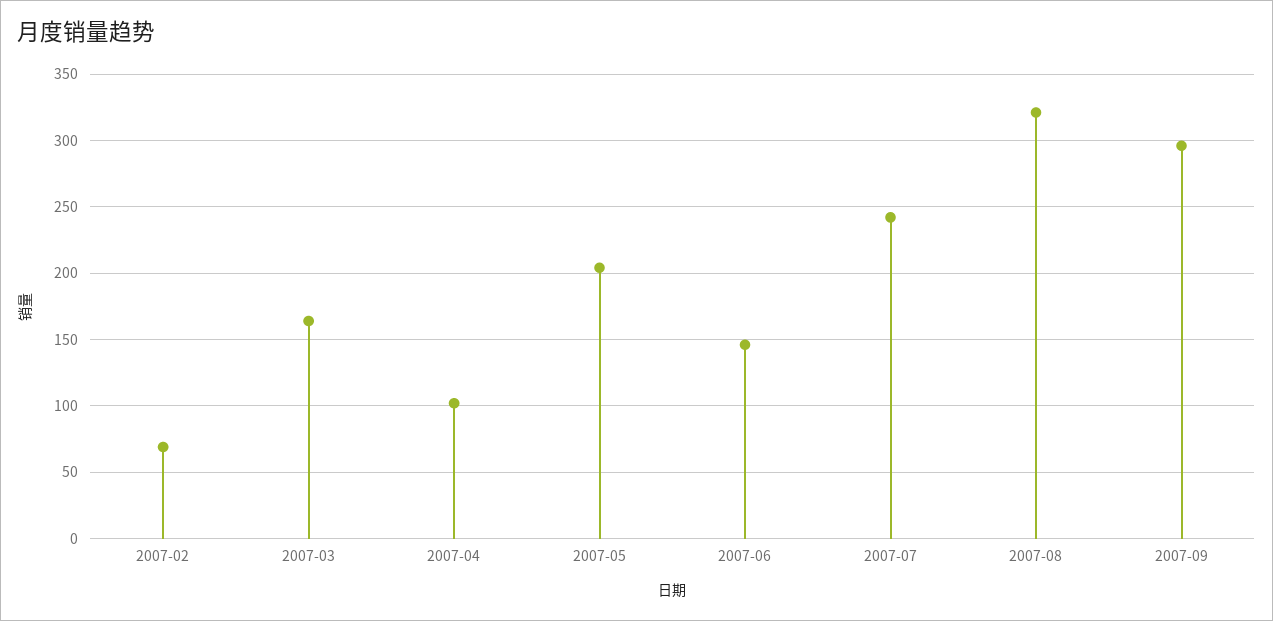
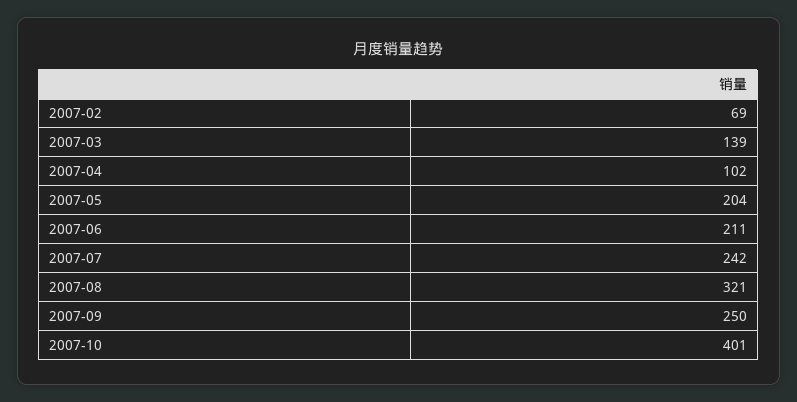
2007-03: 165 -> 139
2007-06: 145 -> 211
2007-09: 295 -> 250
2007-10: none -> 401

